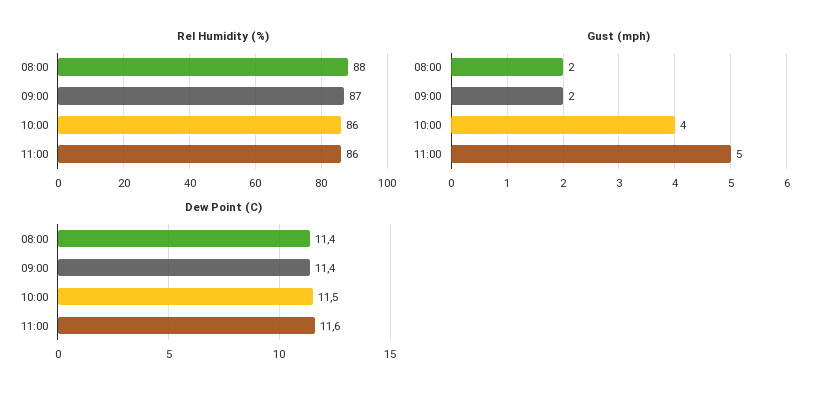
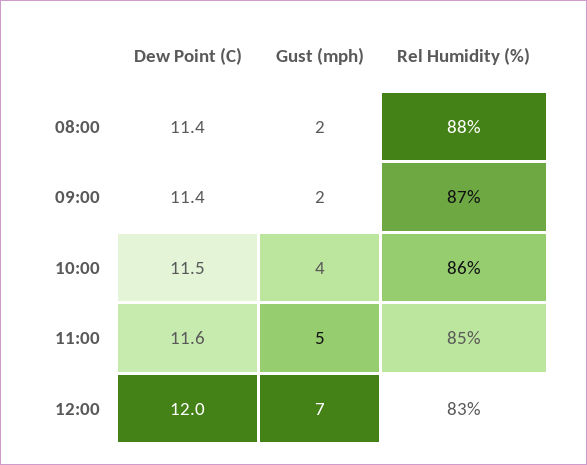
Rel Humidity (%), 11:00: 86 -> 85
Dew Point (C), 12:00: none -> 12
Gust (mph), 12:00: none -> 7
Rel Humidity (%), 12:00: none -> 83

